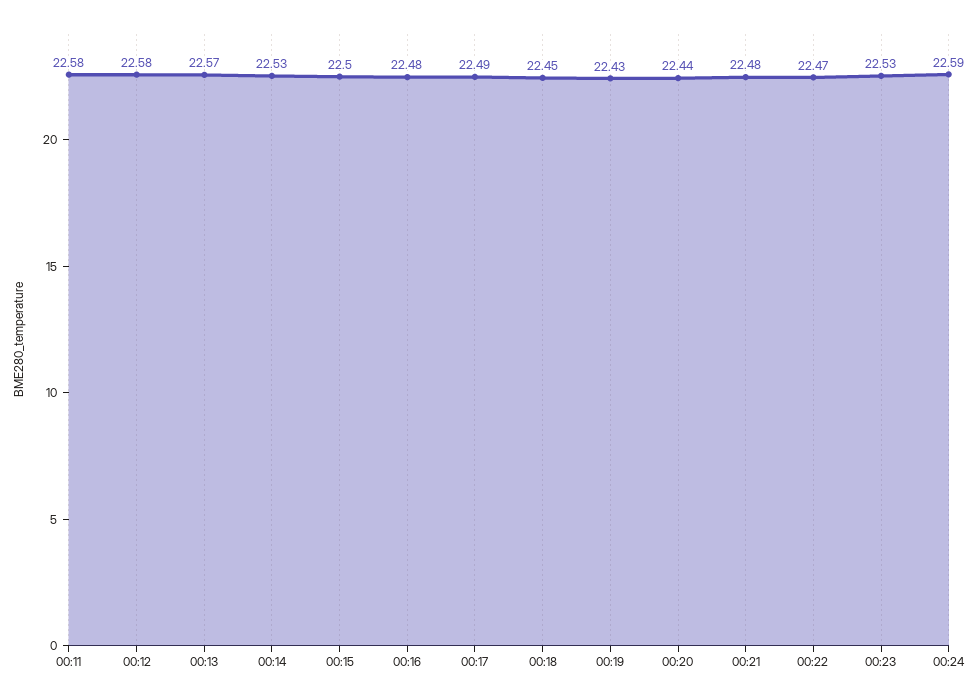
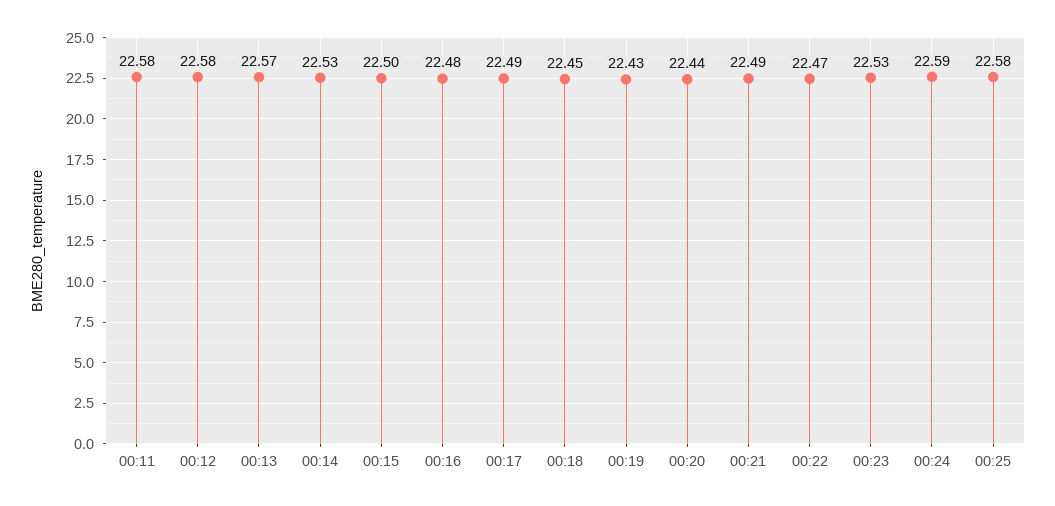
00:21: 22.48 -> 22.49
00:25: none -> 22.58

